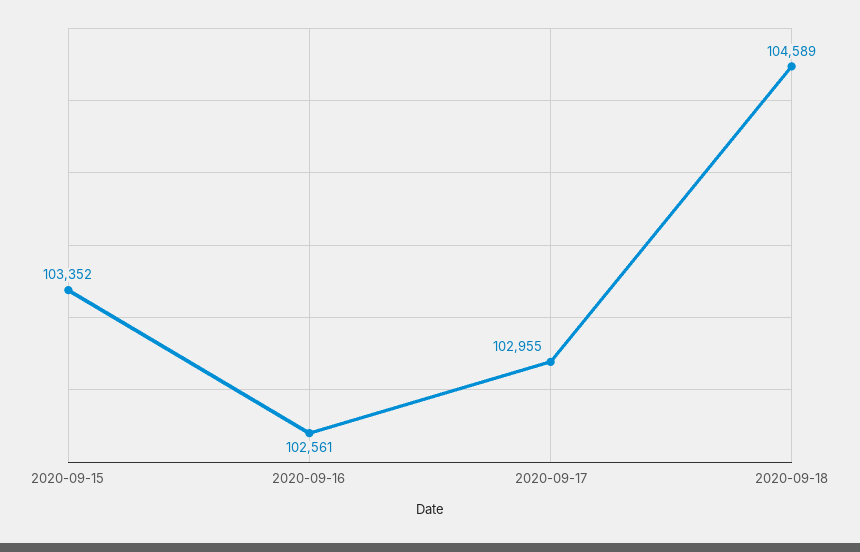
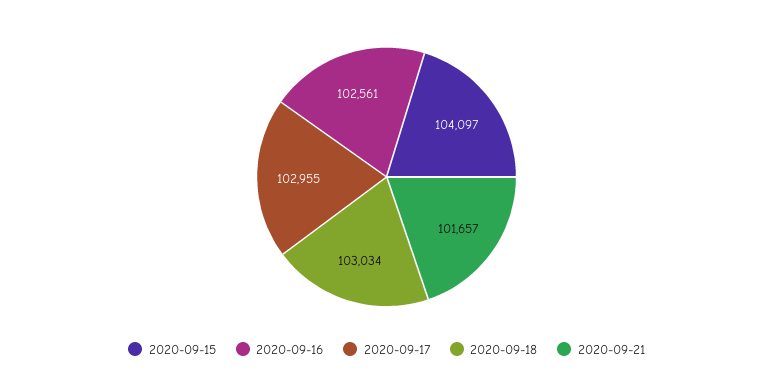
2020-09-15: 103352 -> 104097
2020-09-18: 104589 -> 103034
2020-09-21: none -> 101657

